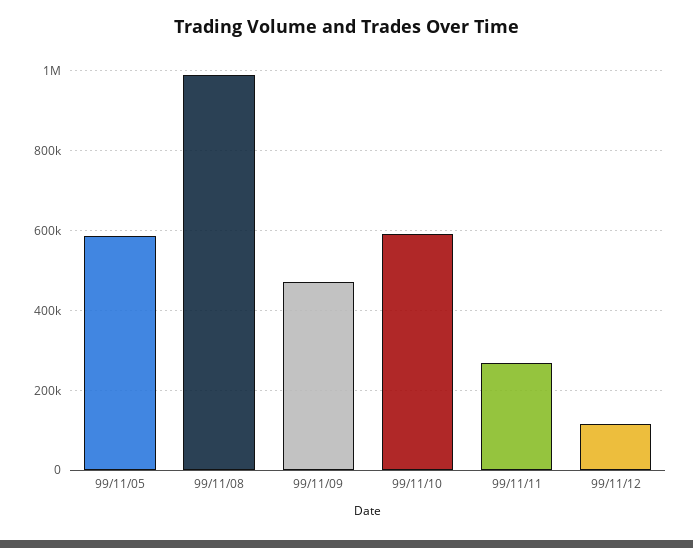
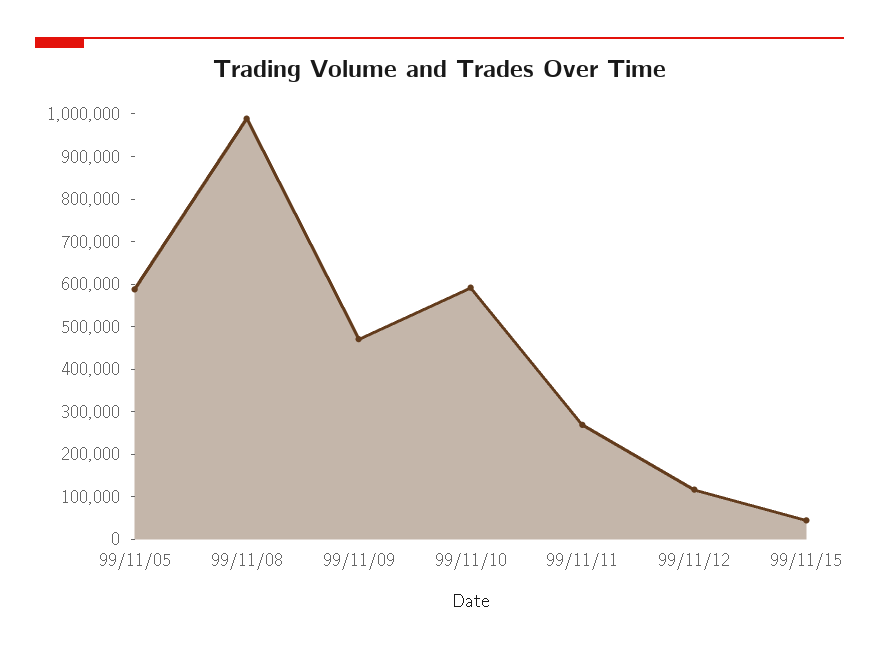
99/11/15: none -> 40000

